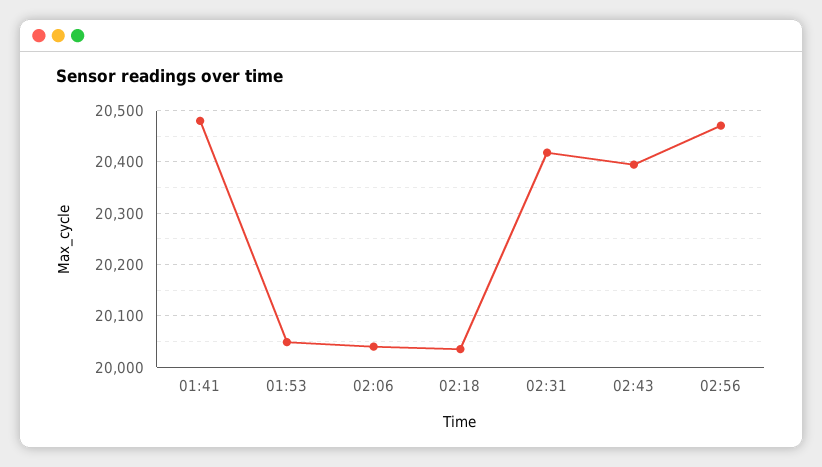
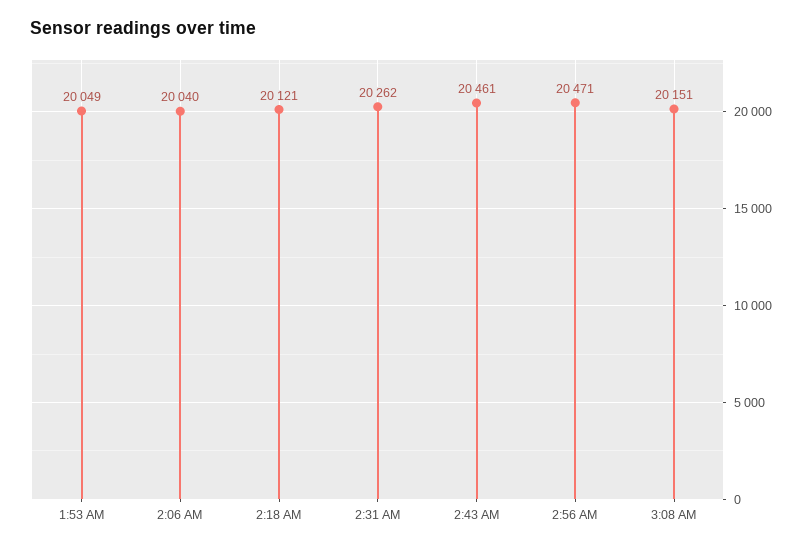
01:41: 20480 -> none
02:18: 20040 -> 20121
02:31: 20420 -> 20262
02:43: 20400 -> 20461
3:08 AM: none -> 20151

